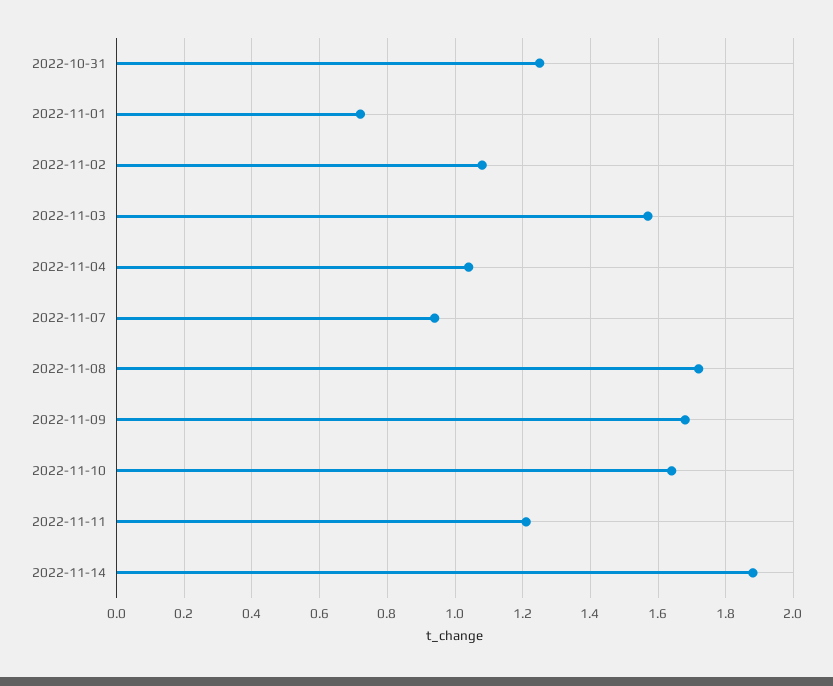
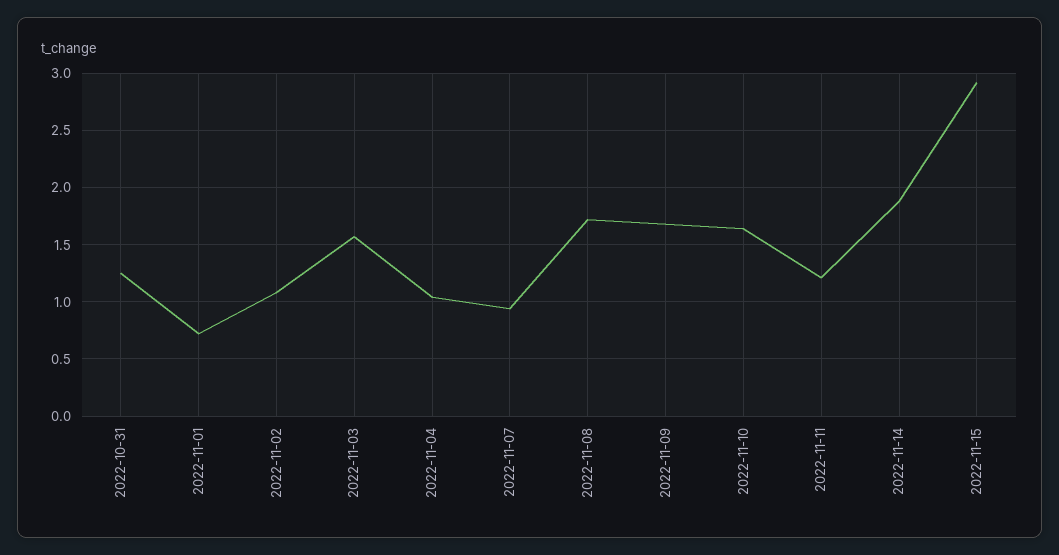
2022-11-15: none -> 2.9

